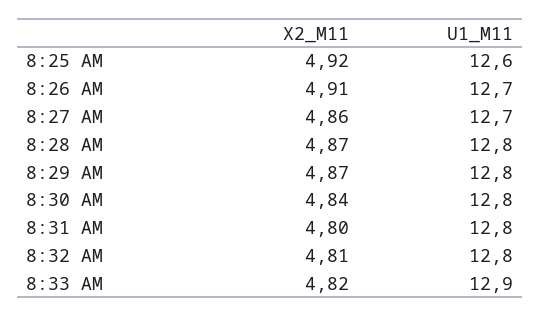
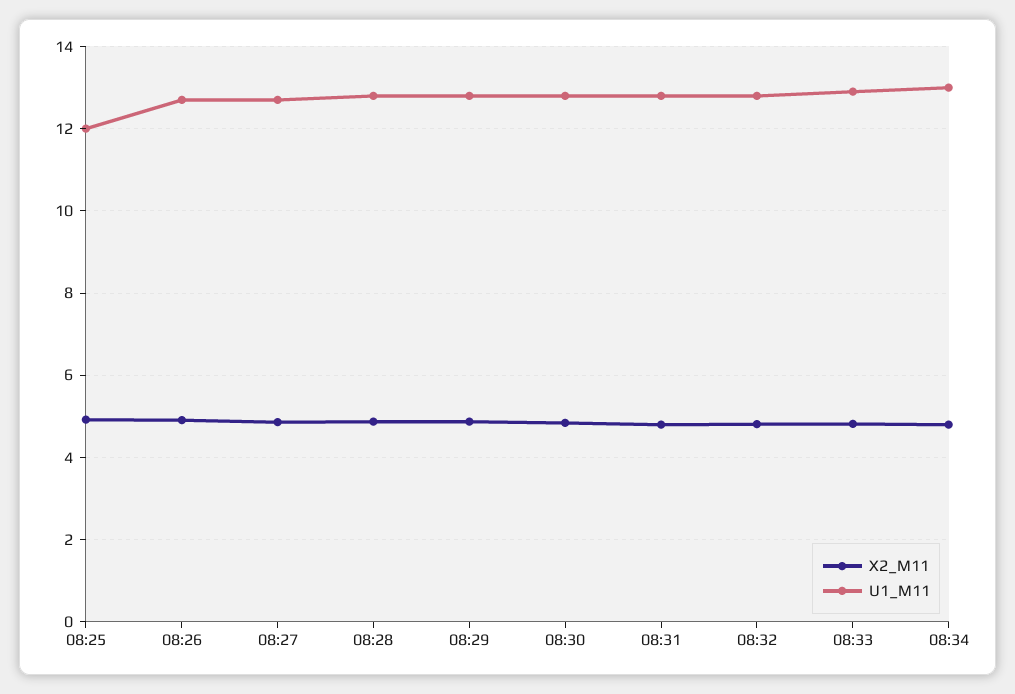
U1_M11, 8:25 AM: 12.6 -> 12
X2_M11, 08:34: none -> 4.8
U1_M11, 08:34: none -> 13

